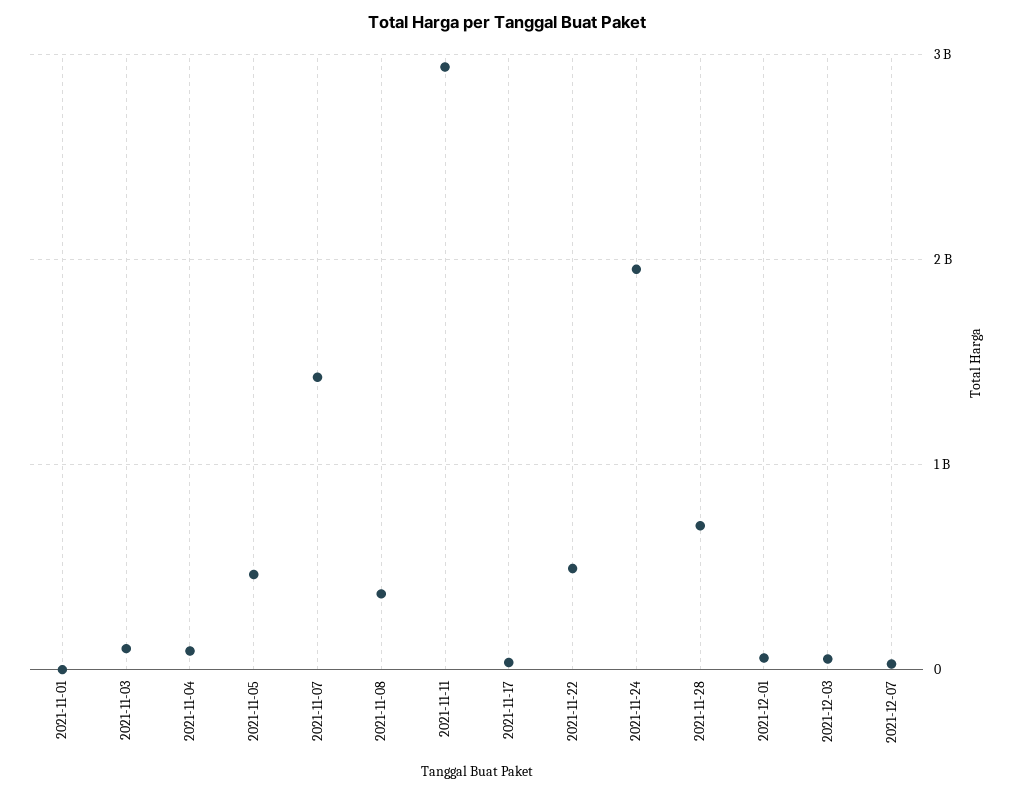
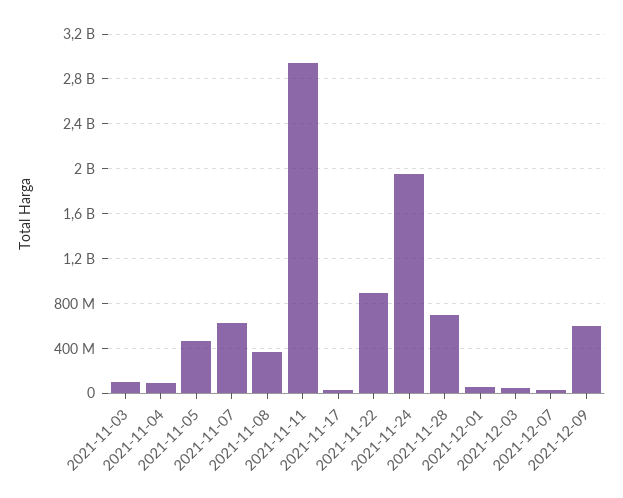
2021-11-01: 0 -> none
2021-11-07: 1400000000 -> 600000000
2021-11-22: 500000000 -> 900000000
2021-12-09: none -> 600000000

